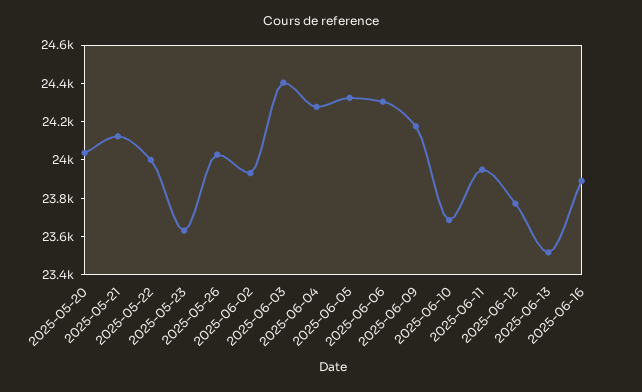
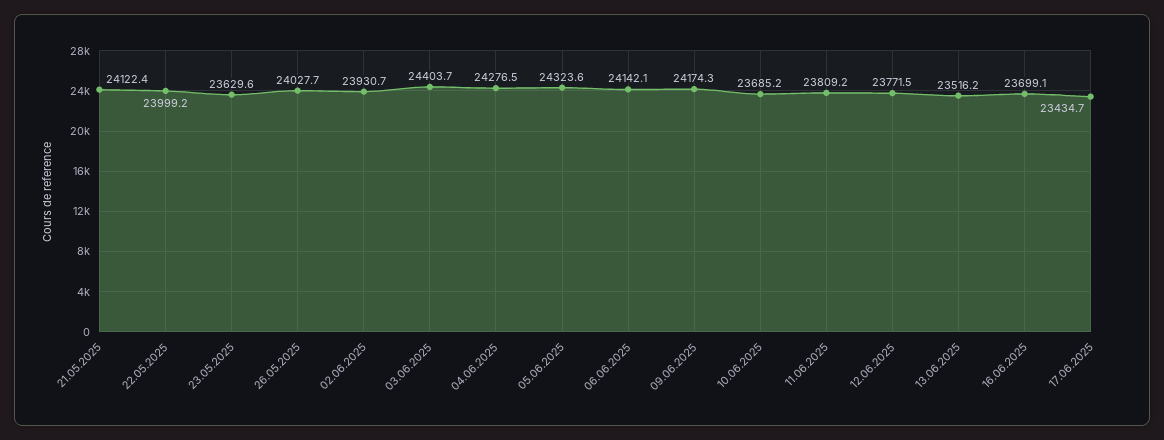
2025-05-20: 24050 -> none
2025-06-06: 24300 -> 24142.1
2025-06-11: 23950 -> 23809.2
2025-06-16: 23900 -> 23699.1
17.06.2025: none -> 23434.7

